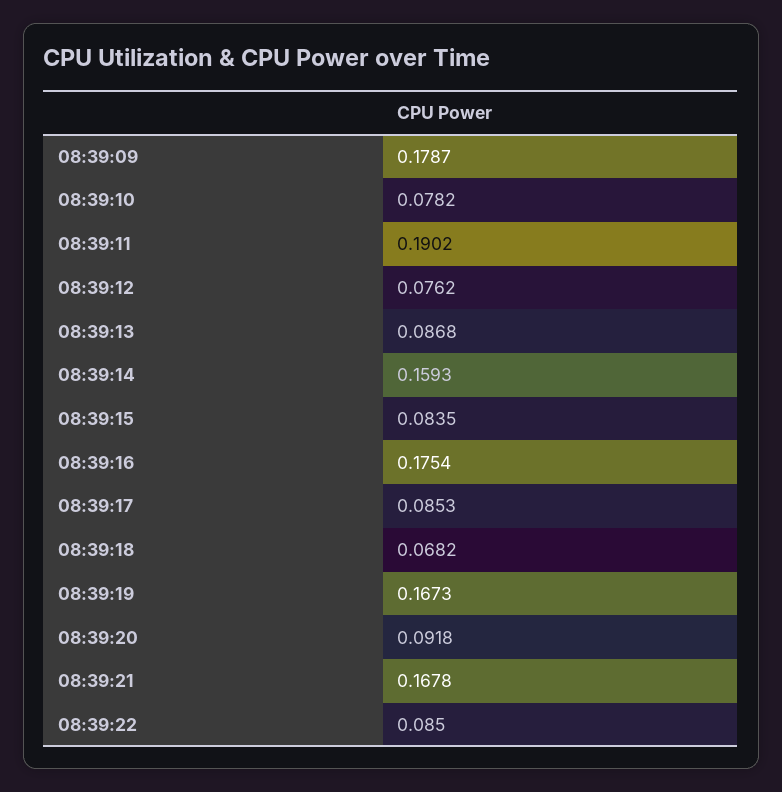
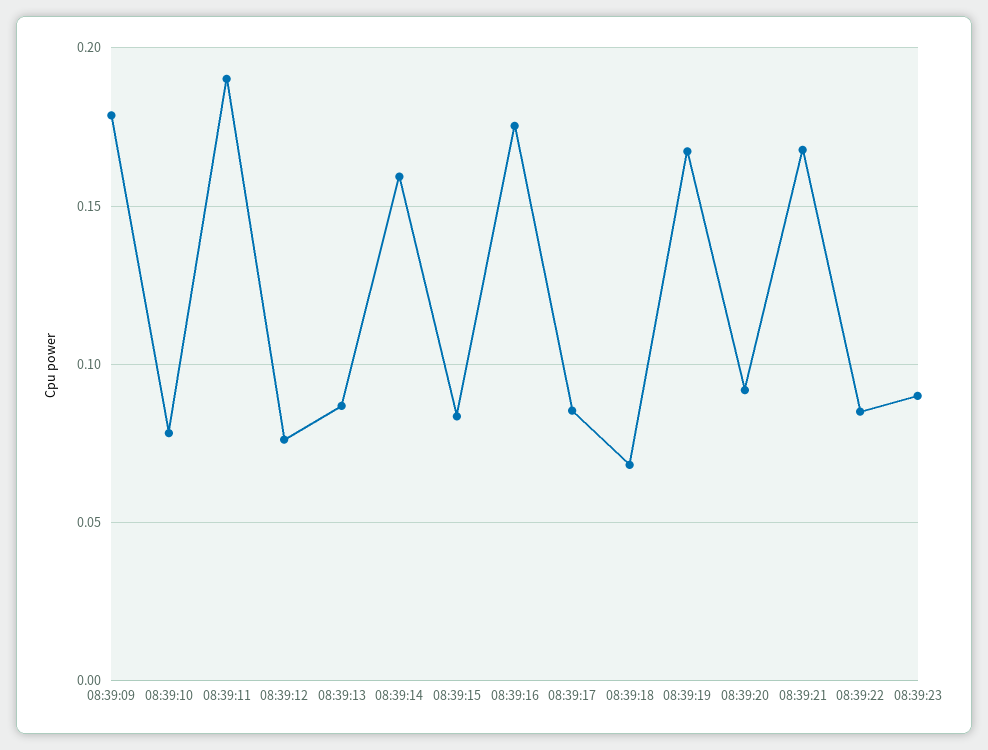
08:39:23: none -> 0.09

